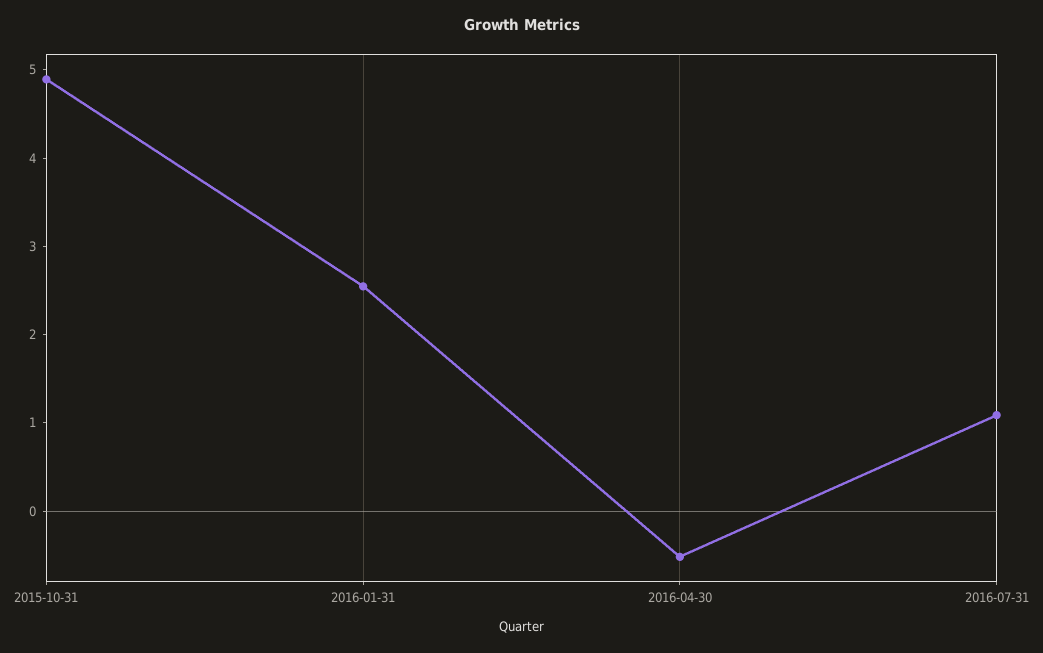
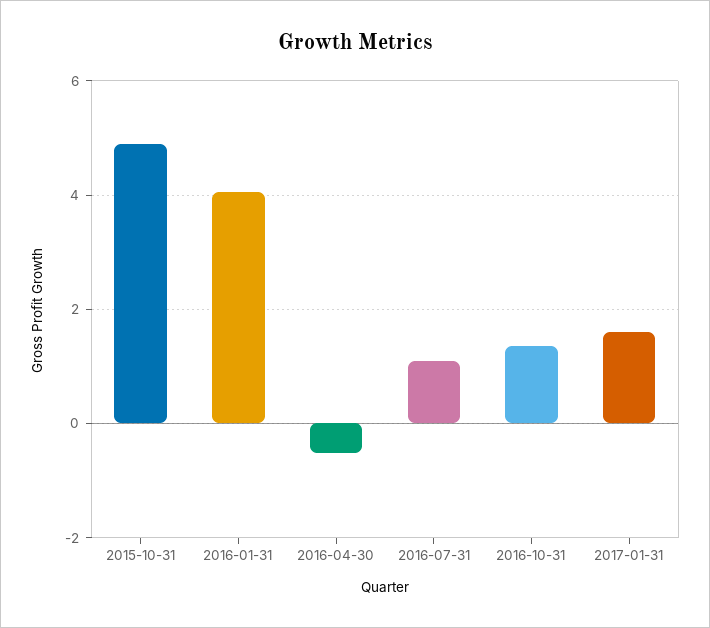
2016-01-31: 2.6 -> 4
2016-10-31: none -> 1.4
2017-01-31: none -> 1.6

